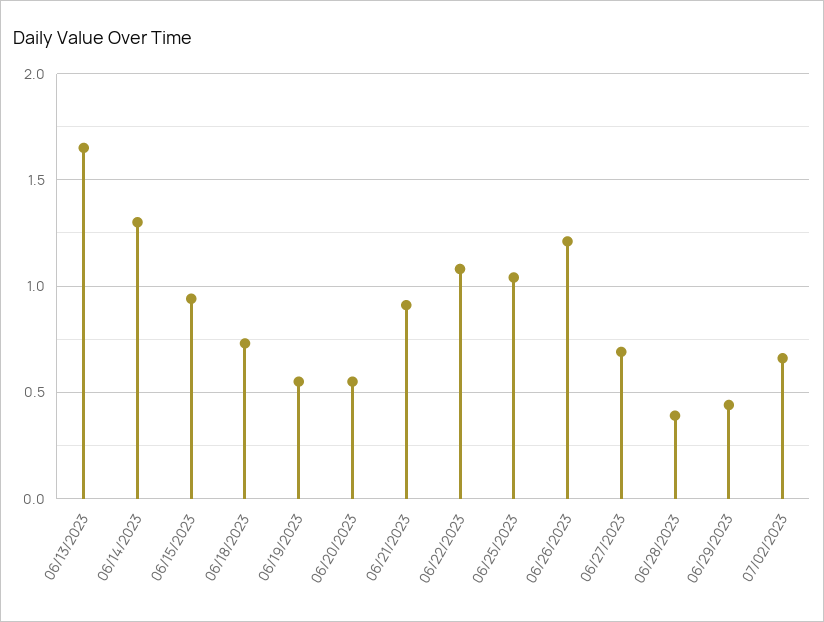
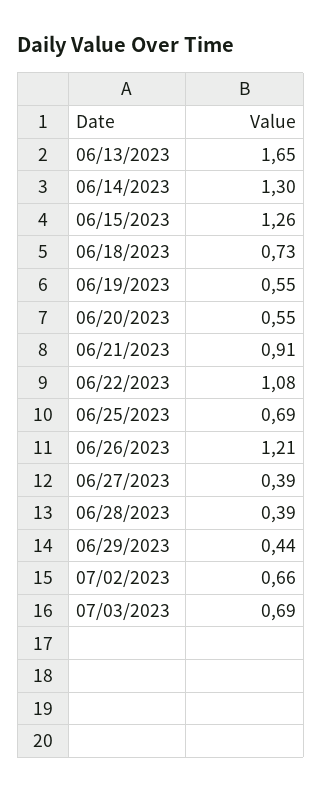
06/15/2023: 0.95 -> 1.26
06/25/2023: 1.05 -> 0.69
06/27/2023: 0.7 -> 0.39
07/03/2023: none -> 0.69

